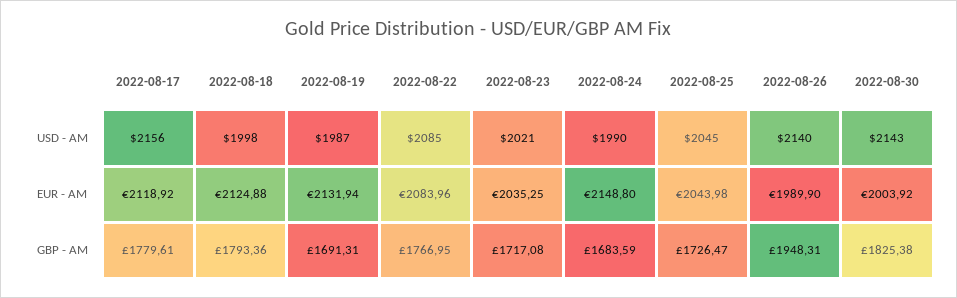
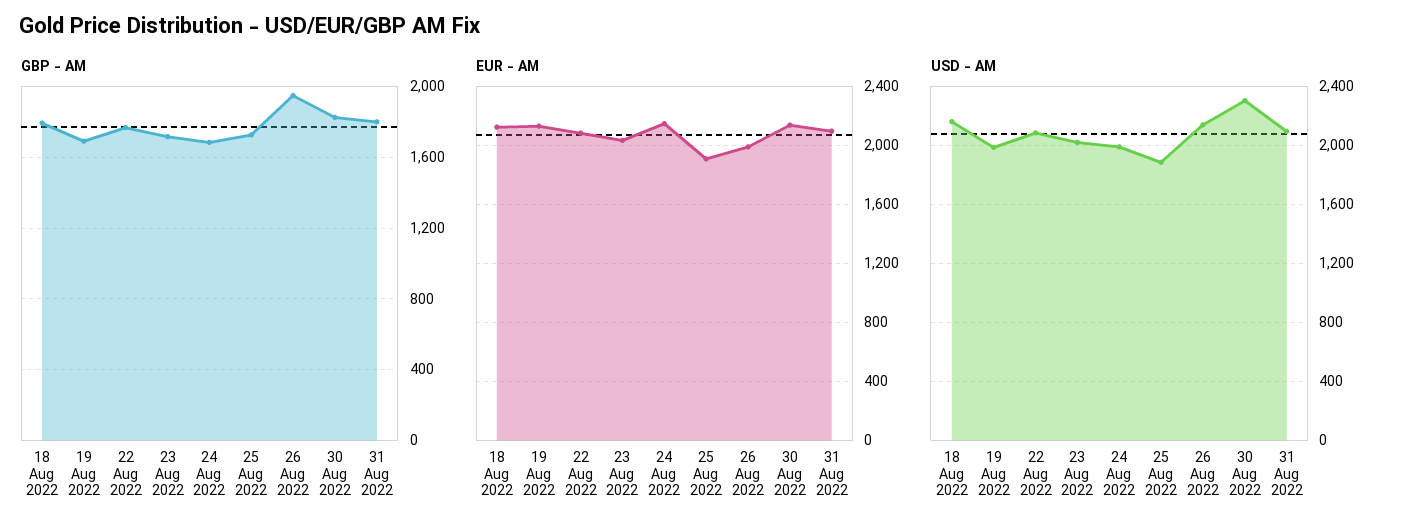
USD - AM, 2022-08-17: 2156 -> none
USD - AM, 2022-08-18: 1998 -> 2150
USD - AM, 2022-08-25: 2045 -> 1900
USD - AM, 2022-08-30: 2143 -> 2300
EUR - AM, 2022-08-17: 2118.92 -> none
EUR - AM, 2022-08-25: 2043.98 -> 1900
EUR - AM, 2022-08-30: 2003.92 -> 2150
GBP - AM, 2022-08-17: 1779.61 -> none
GBP - AM, 31 Aug 2022: none -> 1800
EUR - AM, 31 Aug 2022: none -> 2100
USD - AM, 31 Aug 2022: none -> 2100

